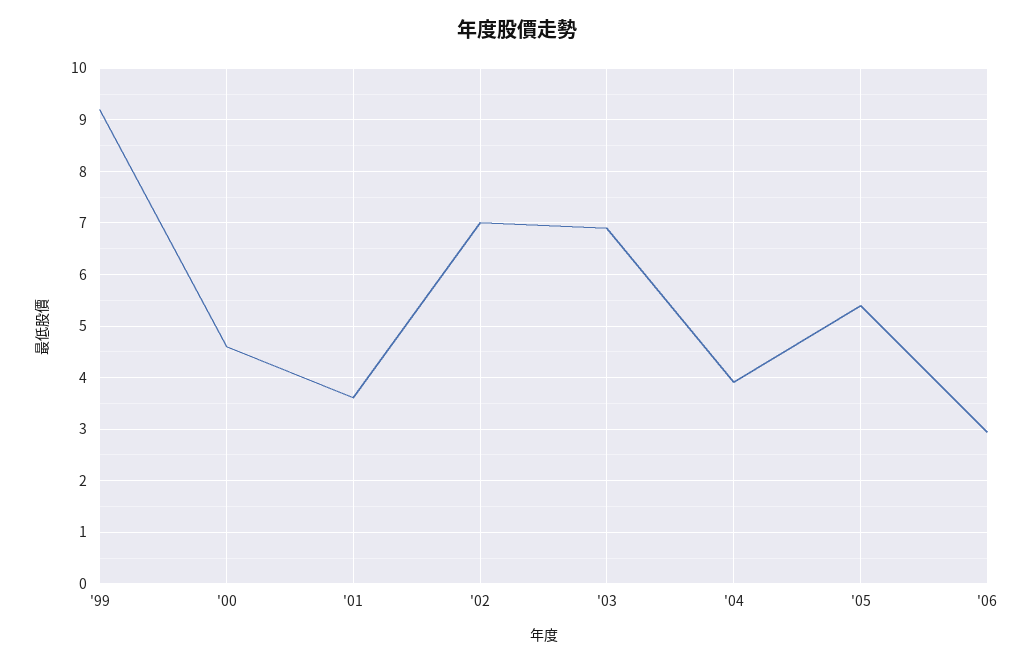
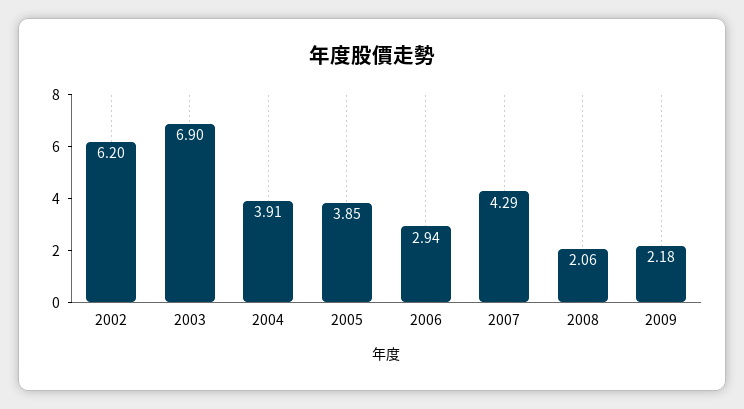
'99: 9.2 -> none
'00: 4.6 -> none
'01: 3.6 -> none
'02: 7 -> 6.2
'05: 5.4 -> 3.85
2007: none -> 4.29
2008: none -> 2.06
2009: none -> 2.18

